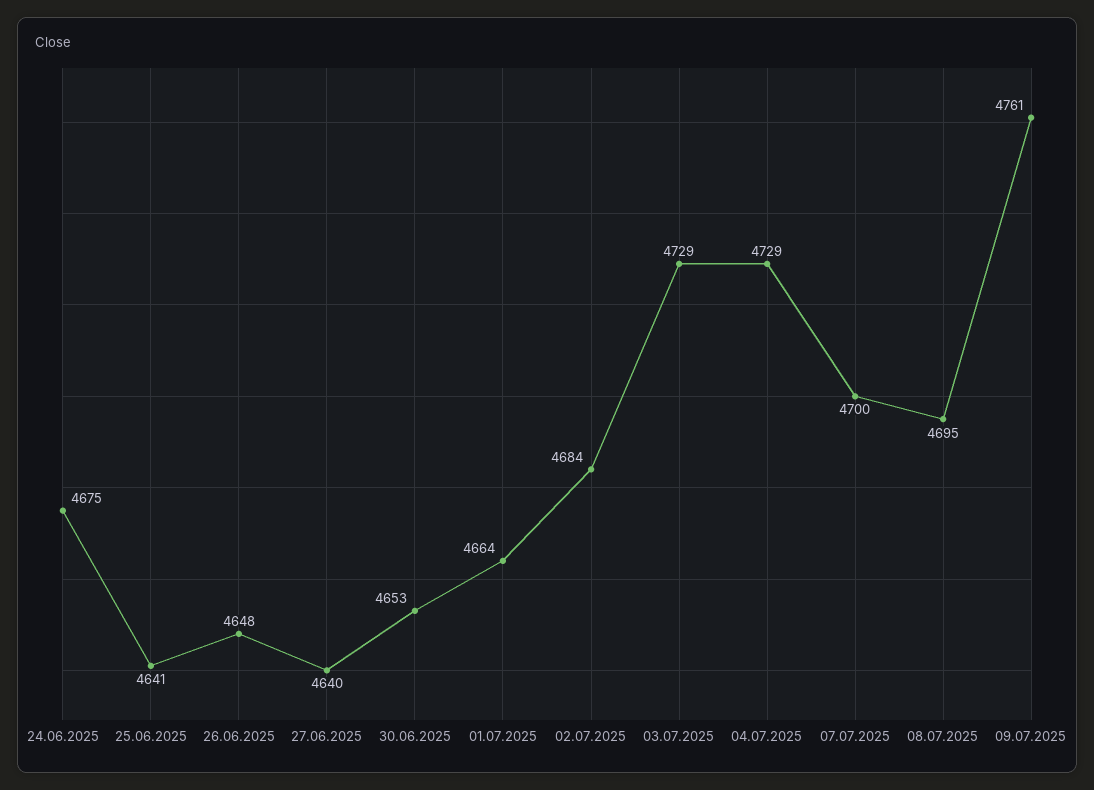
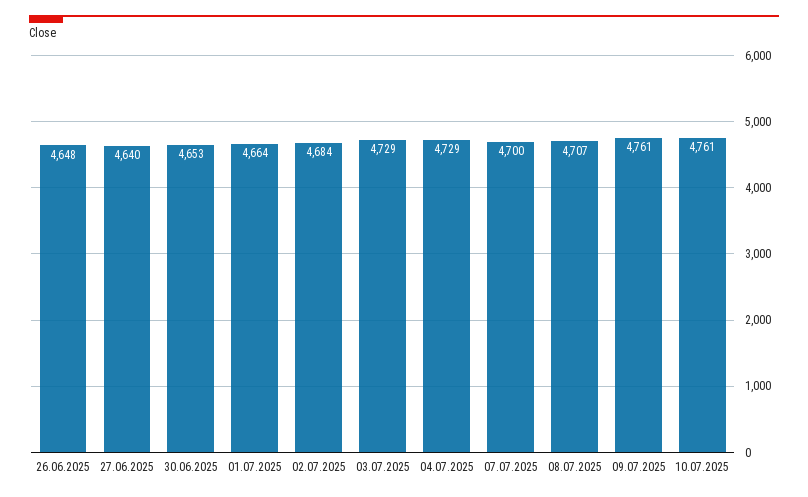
24.06.2025: 4675 -> none
25.06.2025: 4641 -> none
08.07.2025: 4695 -> 4707
10.07.2025: none -> 4761

